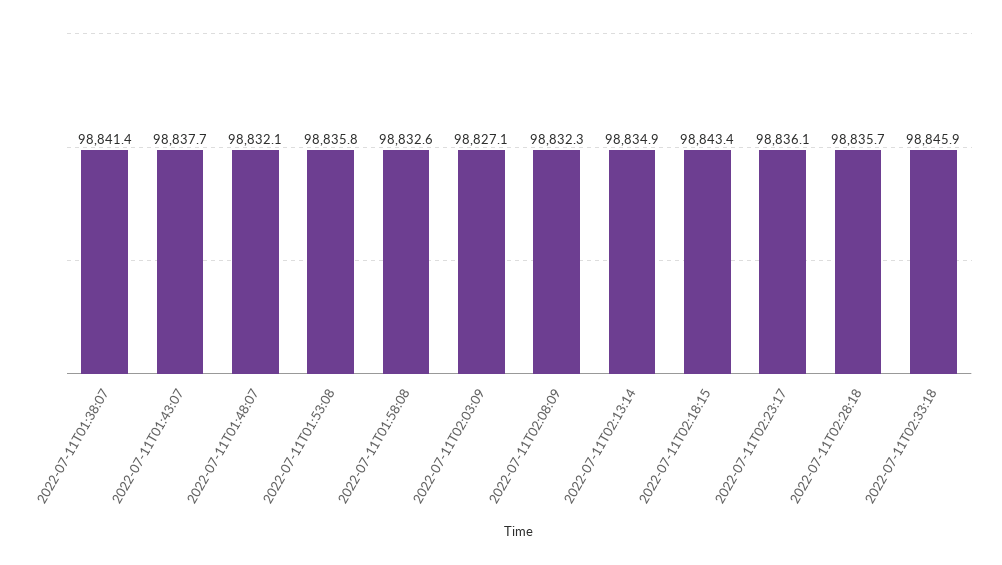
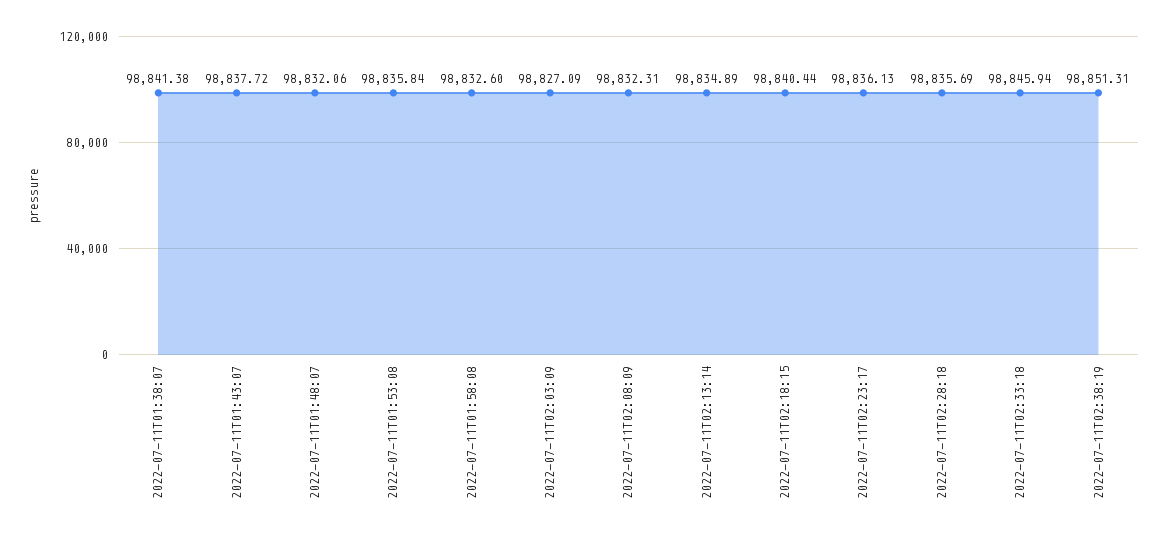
2022-07-11T02:18:15: 98843.4 -> 98840.44
2022-07-11T02:38:19: none -> 98851.31

